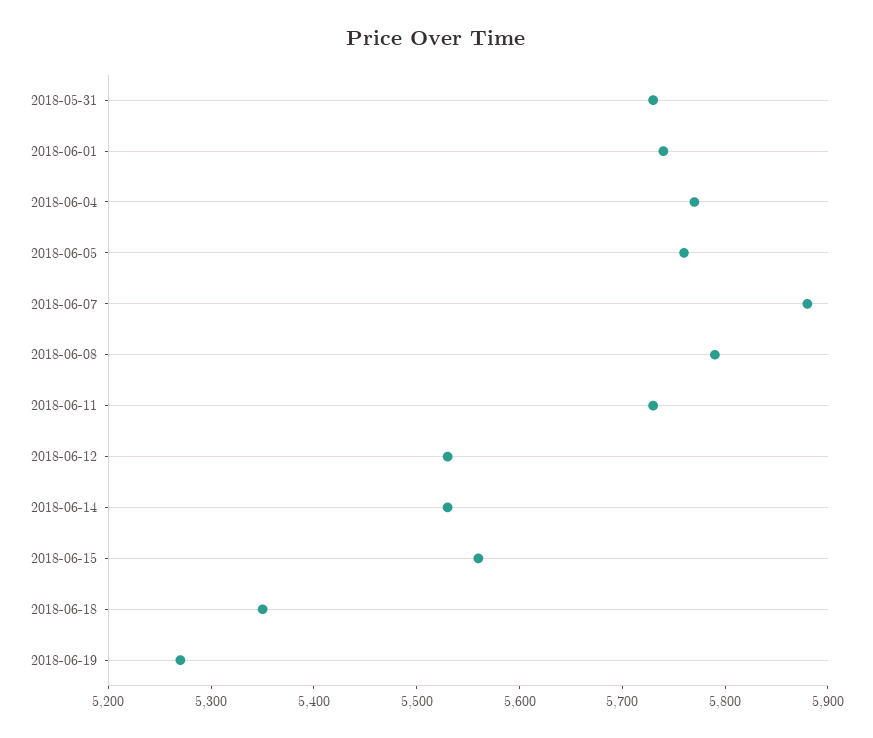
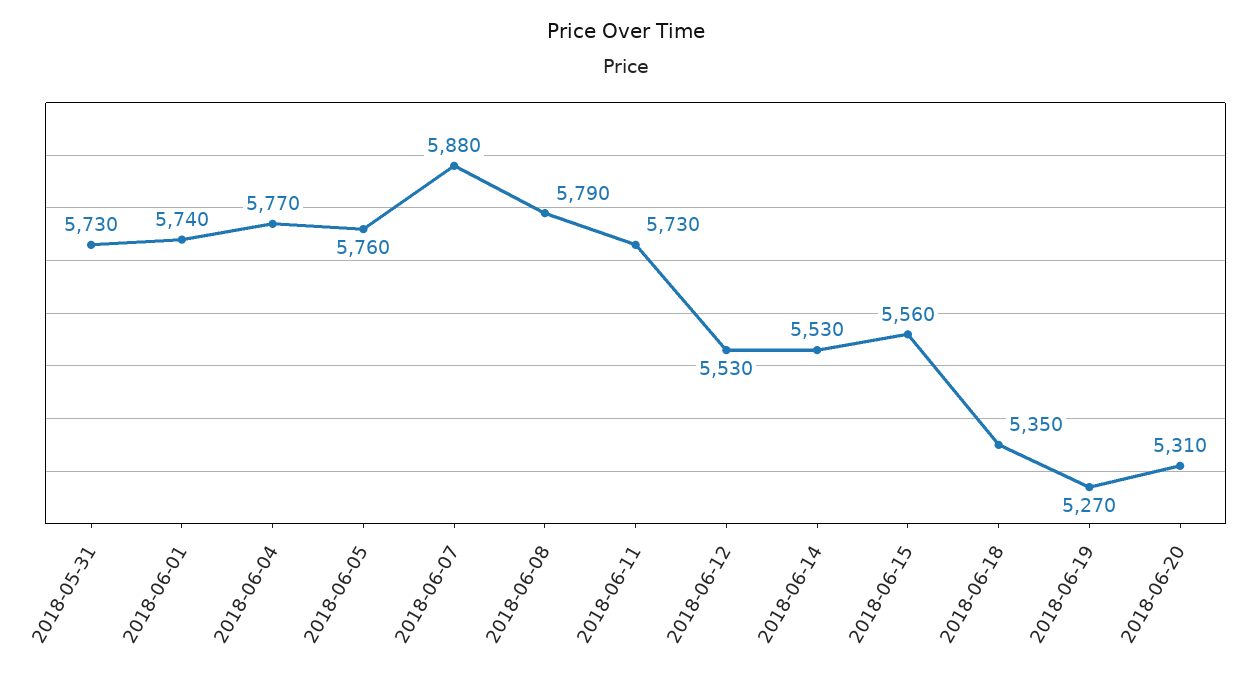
2018-06-20: none -> 5310

